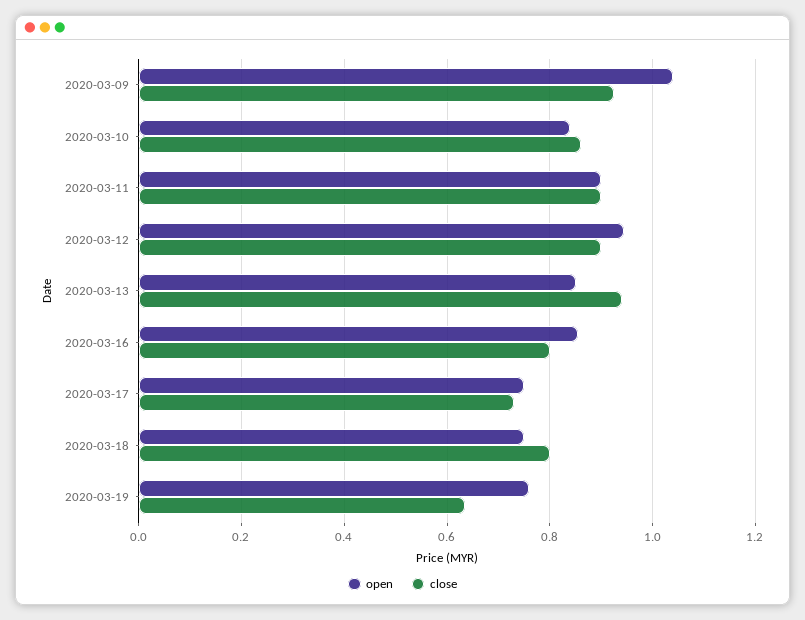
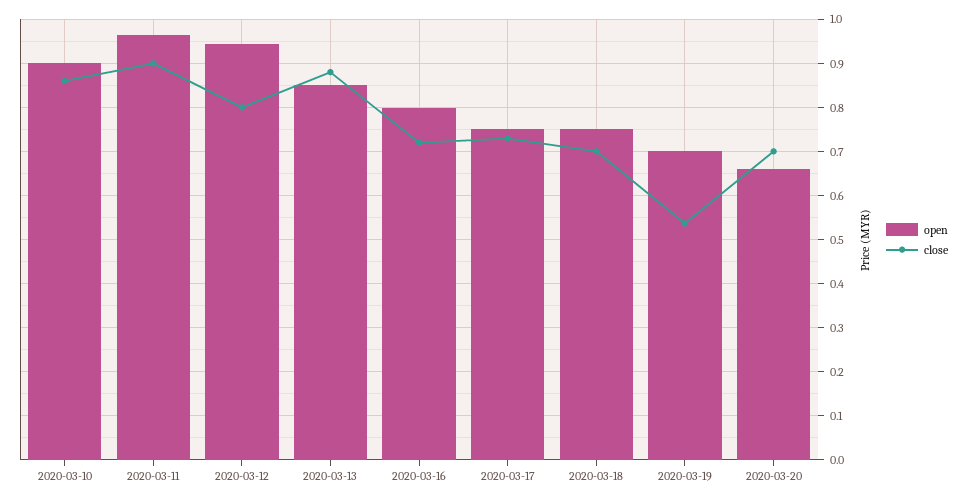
open, 2020-03-09: 1.04 -> none
close, 2020-03-09: 0.92 -> none
open, 2020-03-10: 0.84 -> 0.9
open, 2020-03-11: 0.9 -> 0.96
close, 2020-03-12: 0.9 -> 0.8
close, 2020-03-13: 0.94 -> 0.88
open, 2020-03-16: 0.86 -> 0.8
close, 2020-03-16: 0.8 -> 0.72
close, 2020-03-18: 0.8 -> 0.7
open, 2020-03-19: 0.76 -> 0.7
close, 2020-03-19: 0.64 -> 0.54
open, 2020-03-20: none -> 0.66
close, 2020-03-20: none -> 0.7

